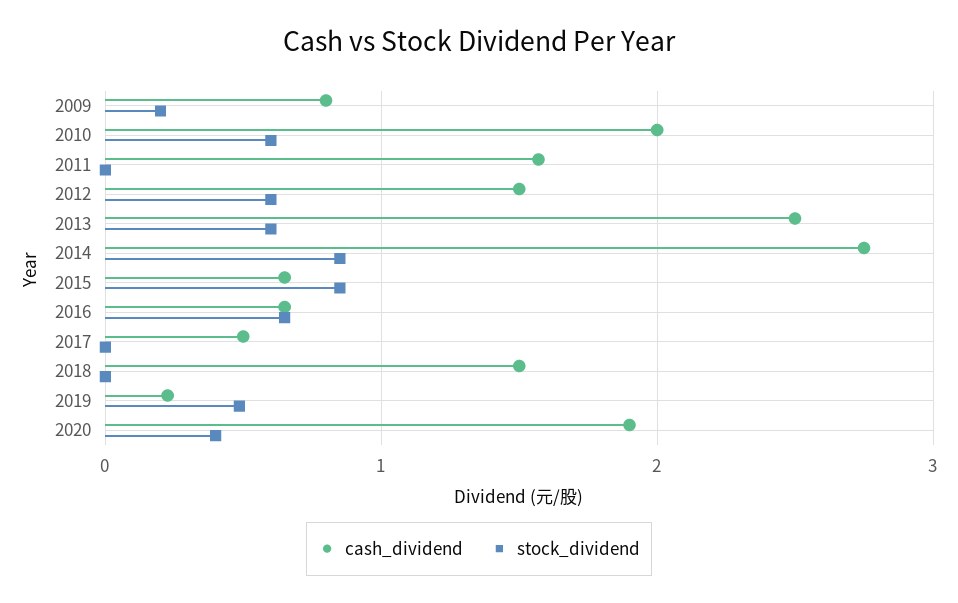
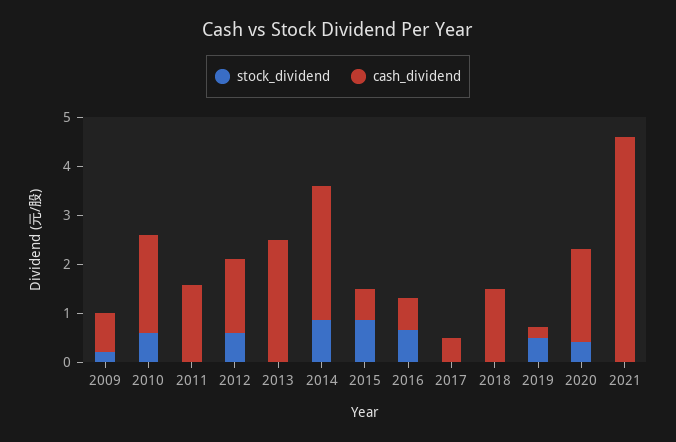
stock_dividend, 2013: 0.6 -> 0
stock_dividend, 2021: none -> 0
cash_dividend, 2021: none -> 4.6

